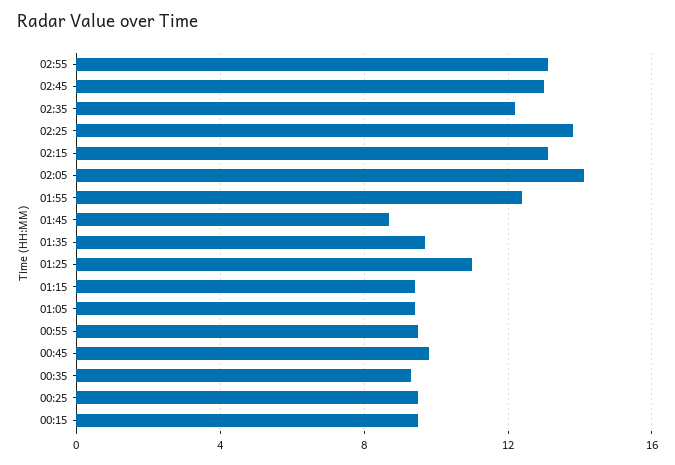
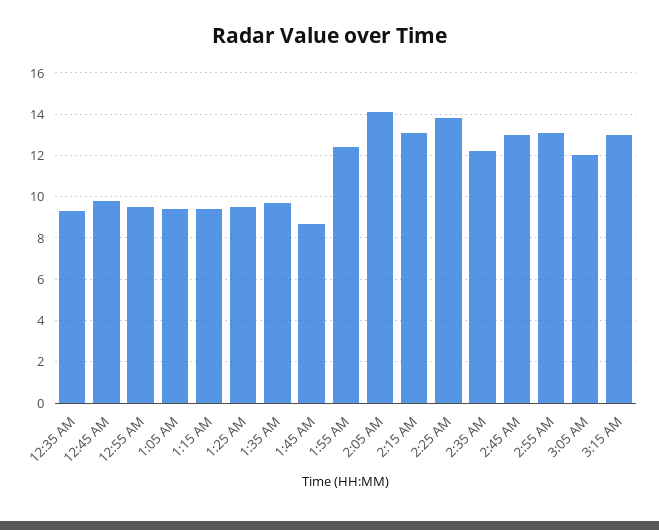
01:25: 11 -> 9.5
00:25: 9.5 -> none
00:15: 9.5 -> none
3:05 AM: none -> 12
3:15 AM: none -> 13

